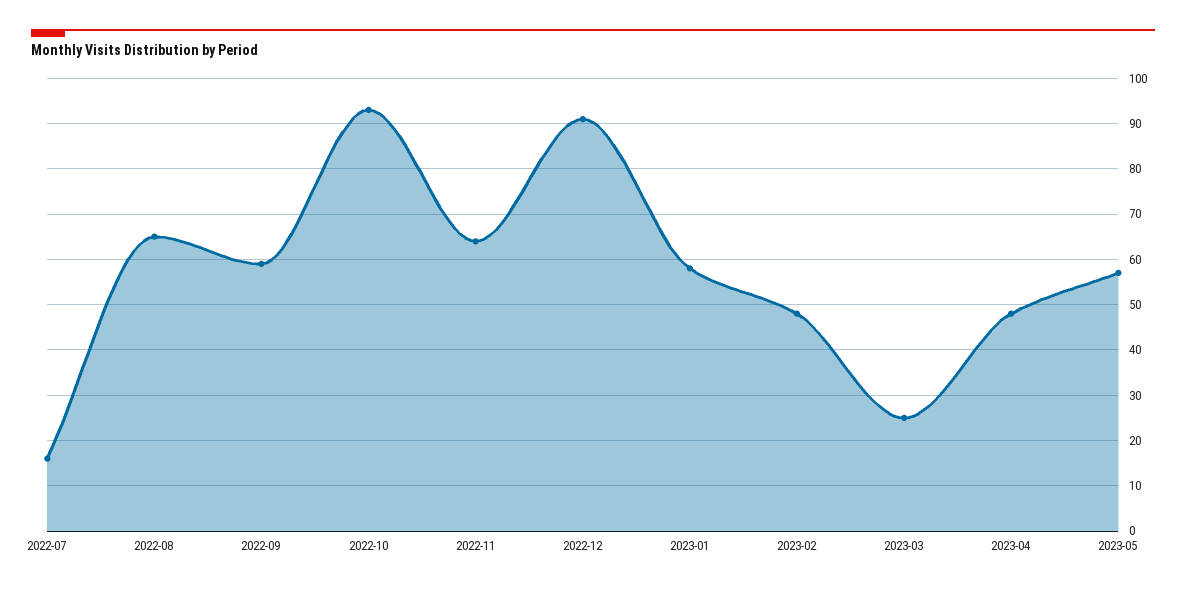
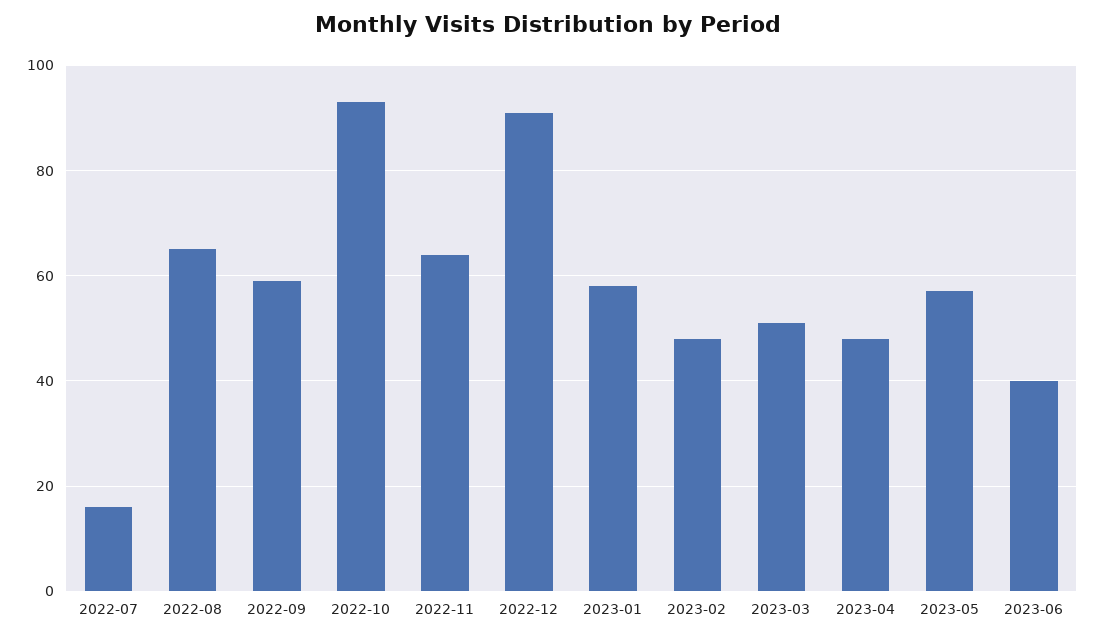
2023-03: 25 -> 50
2023-06: none -> 40

